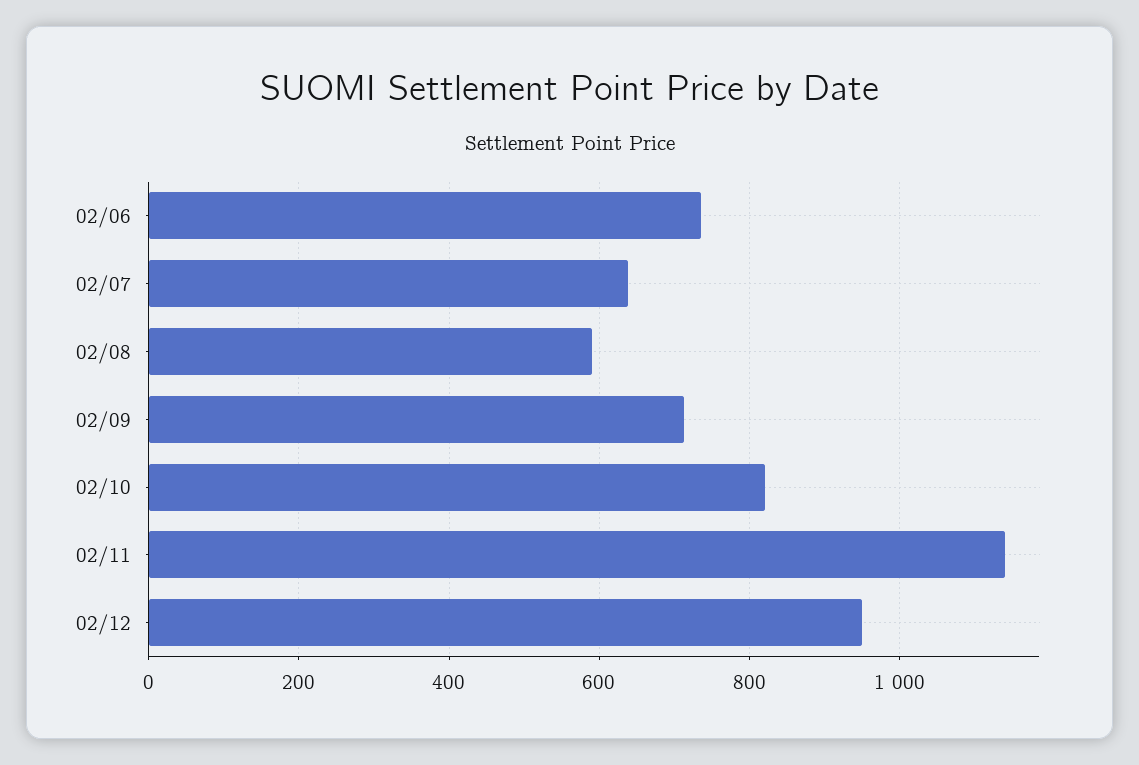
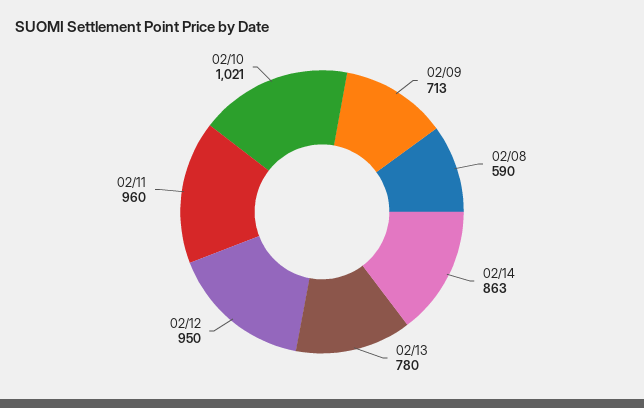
02/06: 740 -> none
02/07: 640 -> none
02/10: 820 -> 1021
02/11: 1140 -> 960
02/14: none -> 863
02/13: none -> 780

